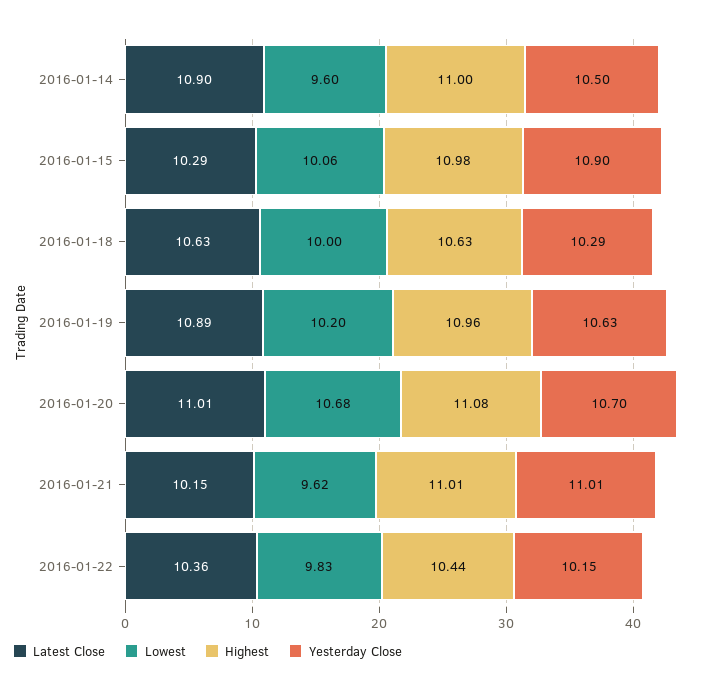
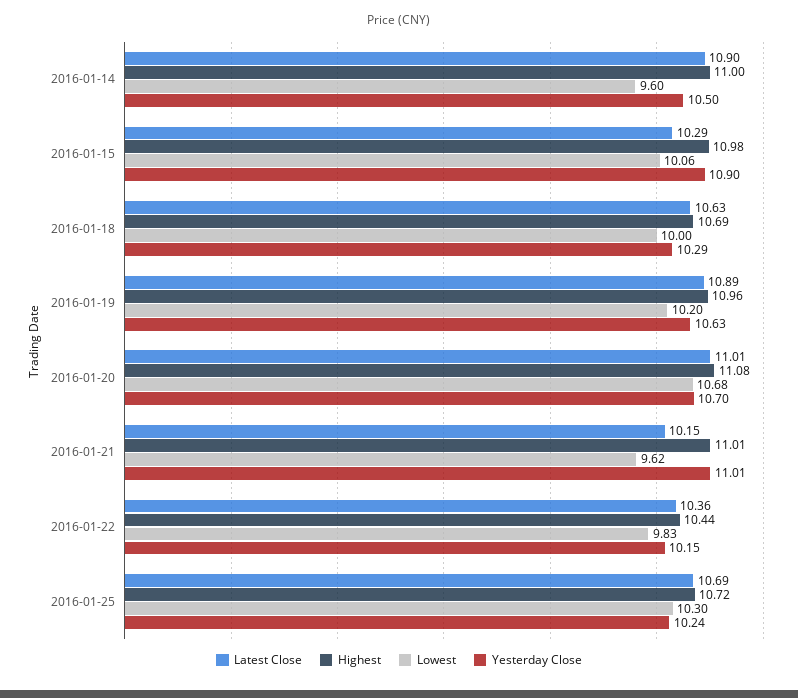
Highest, 2016-01-18: 10.63 -> 10.69
Latest Close, 2016-01-25: none -> 10.69
Highest, 2016-01-25: none -> 10.72
Lowest, 2016-01-25: none -> 10.3
Yesterday Close, 2016-01-25: none -> 10.24

